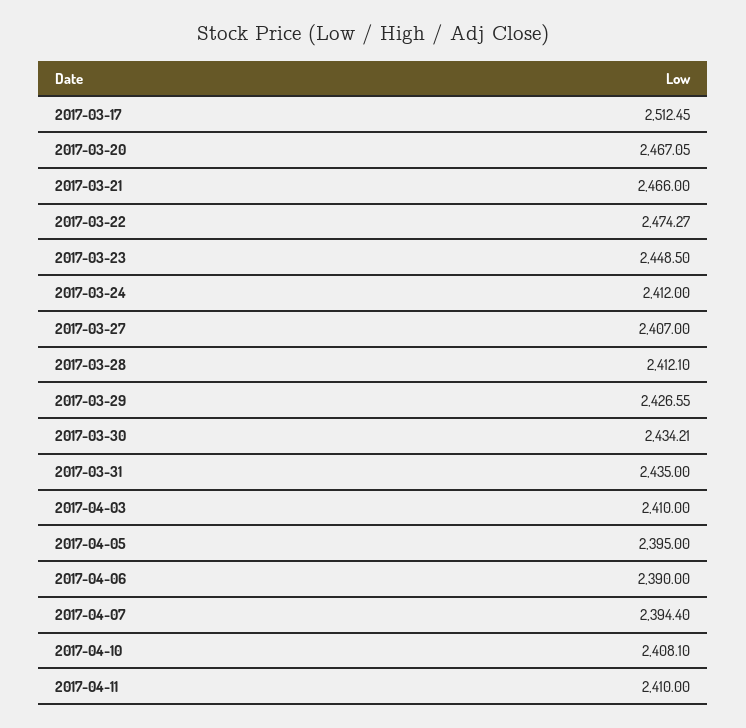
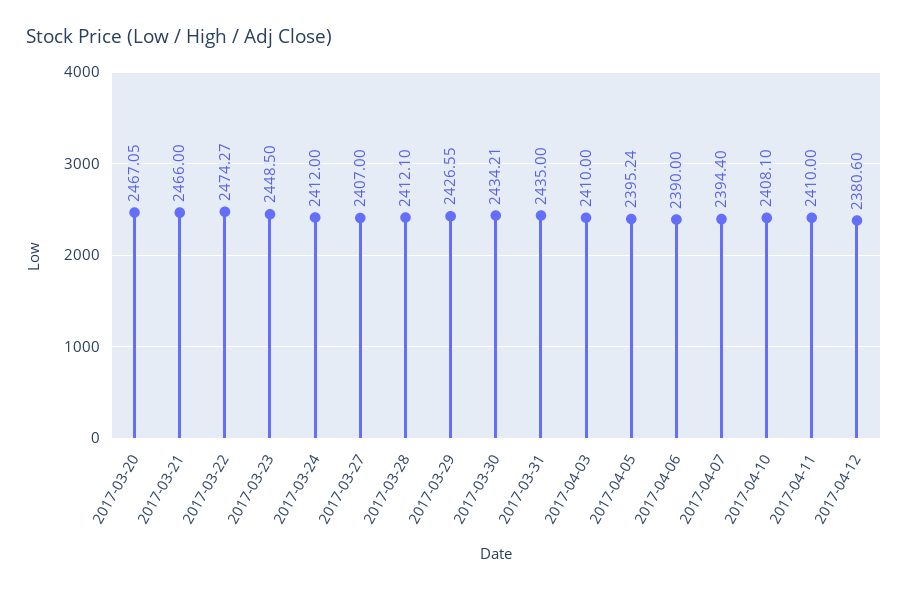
2017-03-17: 2512.45 -> none
2017-04-05: 2395 -> 2395.24
2017-04-12: none -> 2380.6

